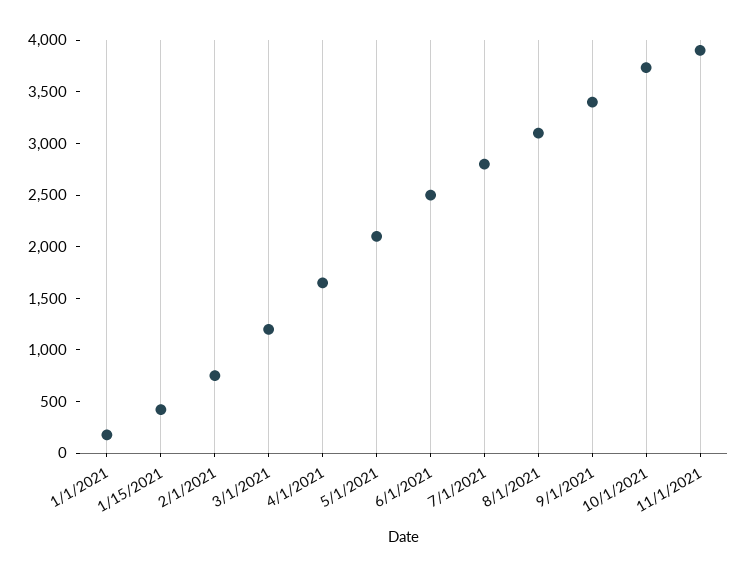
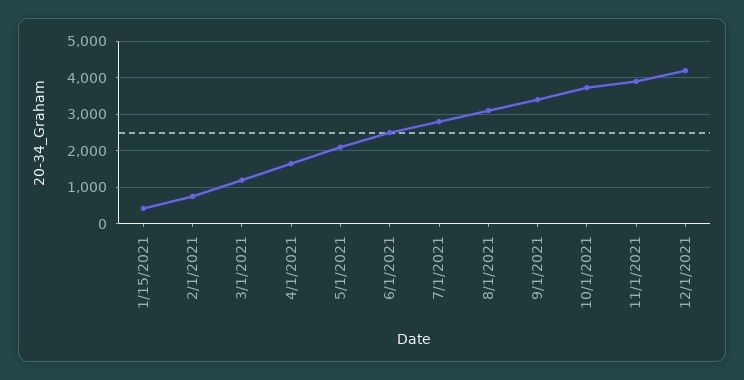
1/1/2021: 200 -> none
12/1/2021: none -> 4200

